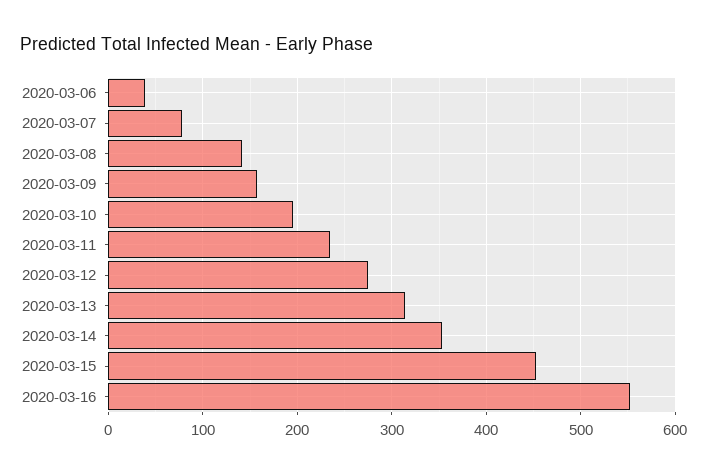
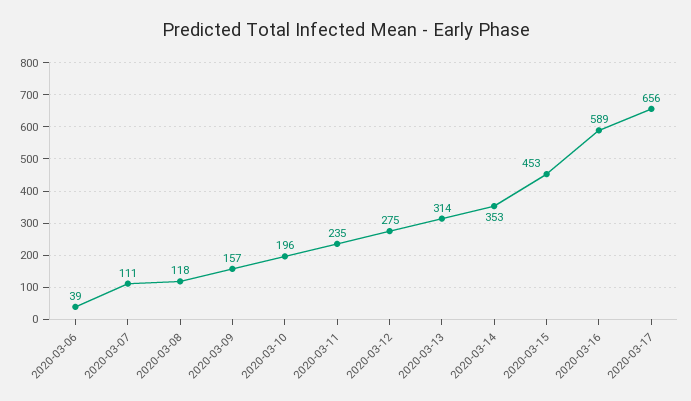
2020-03-07: 80 -> 111
2020-03-08: 140 -> 118
2020-03-16: 550 -> 589
2020-03-17: none -> 656

